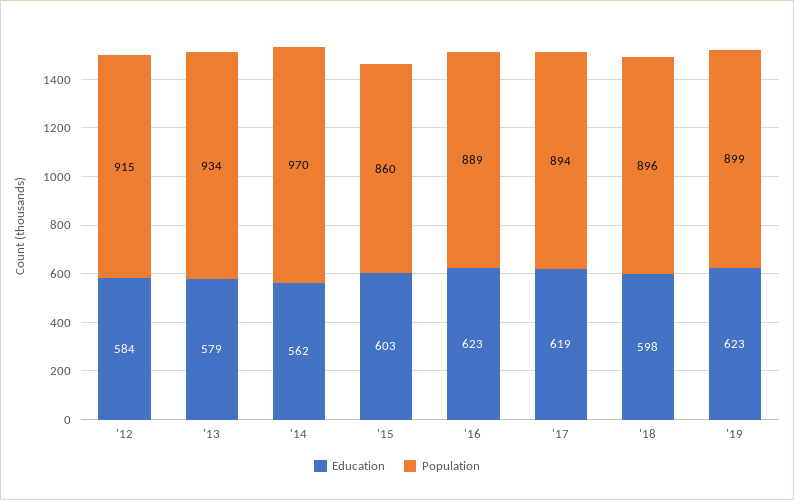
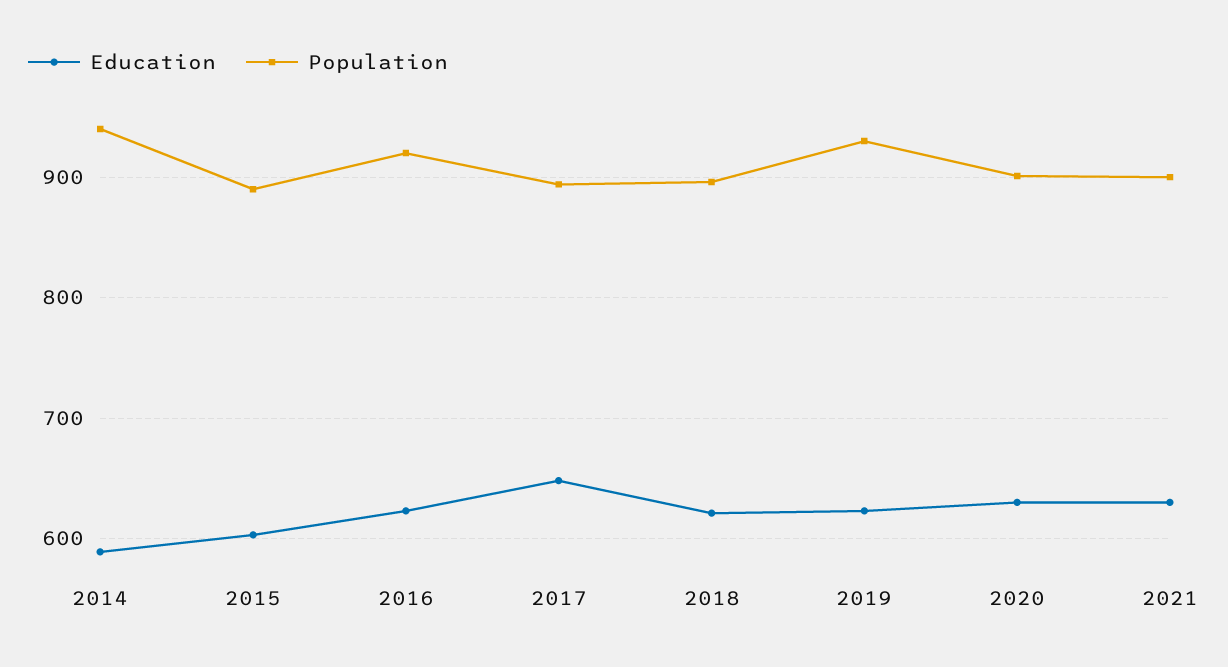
Education, '12: 584 -> none
Population, '12: 915 -> none
Education, '13: 579 -> none
Population, '13: 934 -> none
Education, '14: 562 -> 590
Population, '14: 970 -> 940
Population, '15: 860 -> 890
Population, '16: 889 -> 920
Education, '17: 619 -> 650
Education, '18: 598 -> 620
Population, '19: 899 -> 930
Education, 2020: none -> 630
Population, 2020: none -> 900
Education, 2021: none -> 630
Population, 2021: none -> 900

